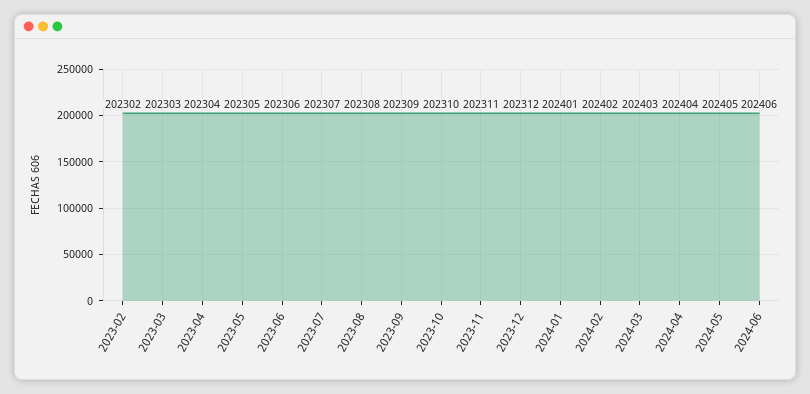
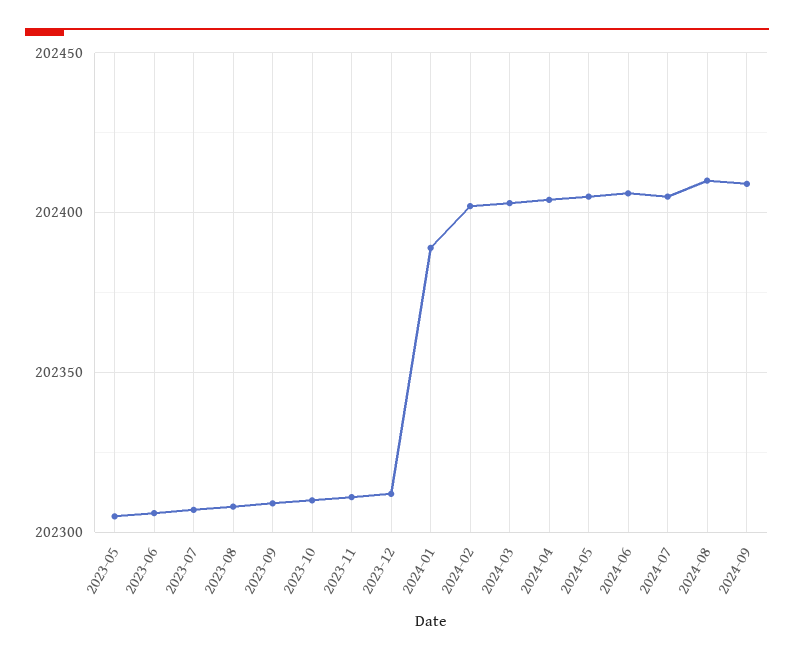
2023-02: 202302 -> none
2023-03: 202303 -> none
2023-04: 202304 -> none
2024-01: 202401 -> 202390
2024-07: none -> 202405
2024-08: none -> 202410
2024-09: none -> 202410

